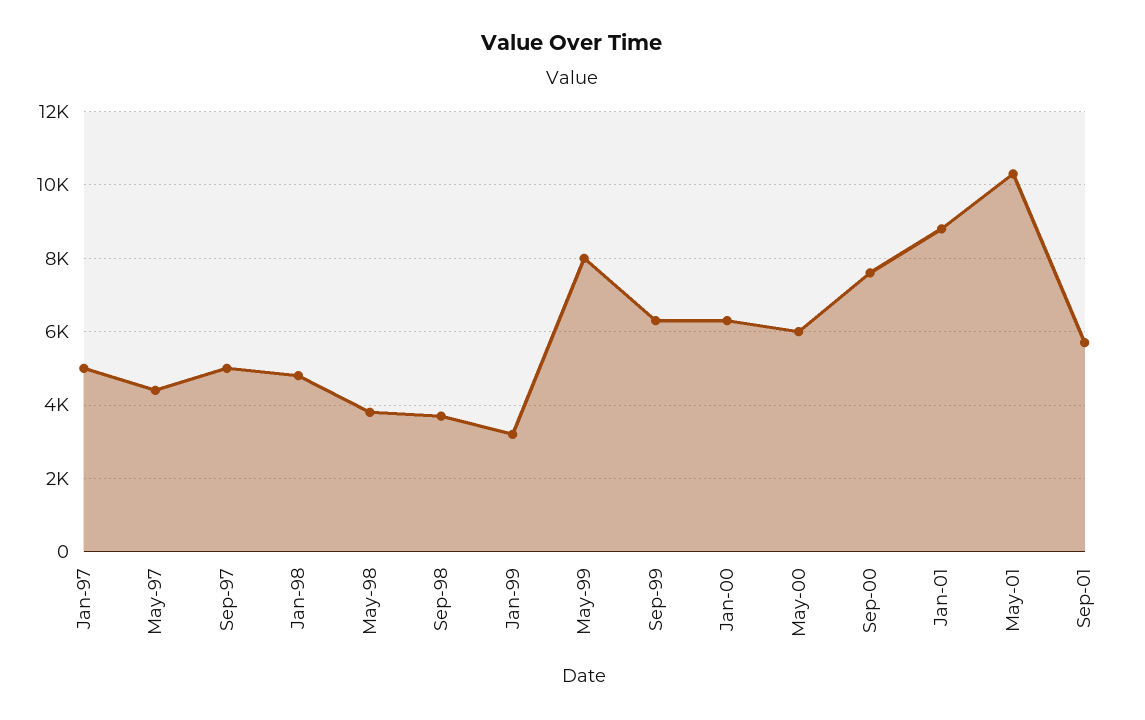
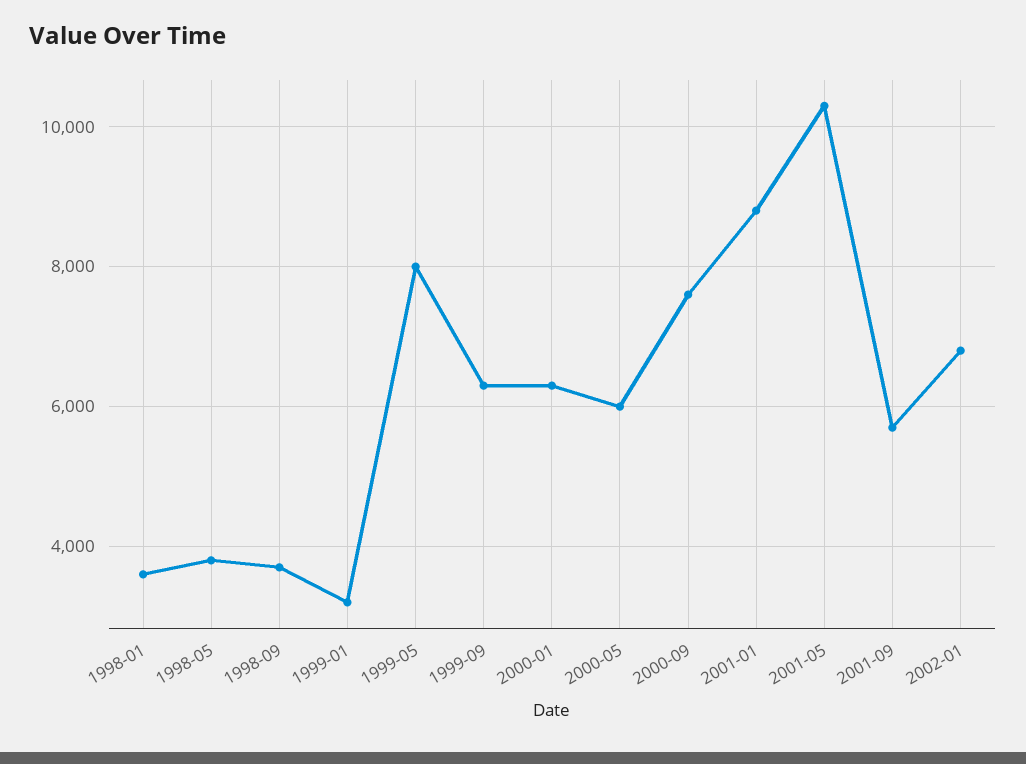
Jan-97: 5000 -> none
May-97: 4400 -> none
Sep-97: 5000 -> none
Jan-98: 4800 -> 3600
2002-01: none -> 6800

